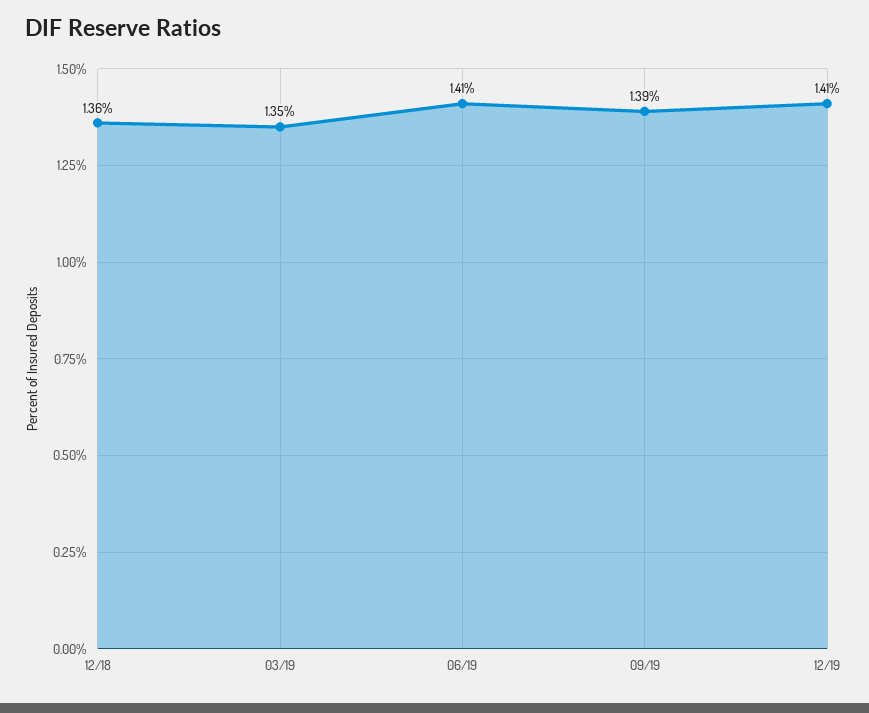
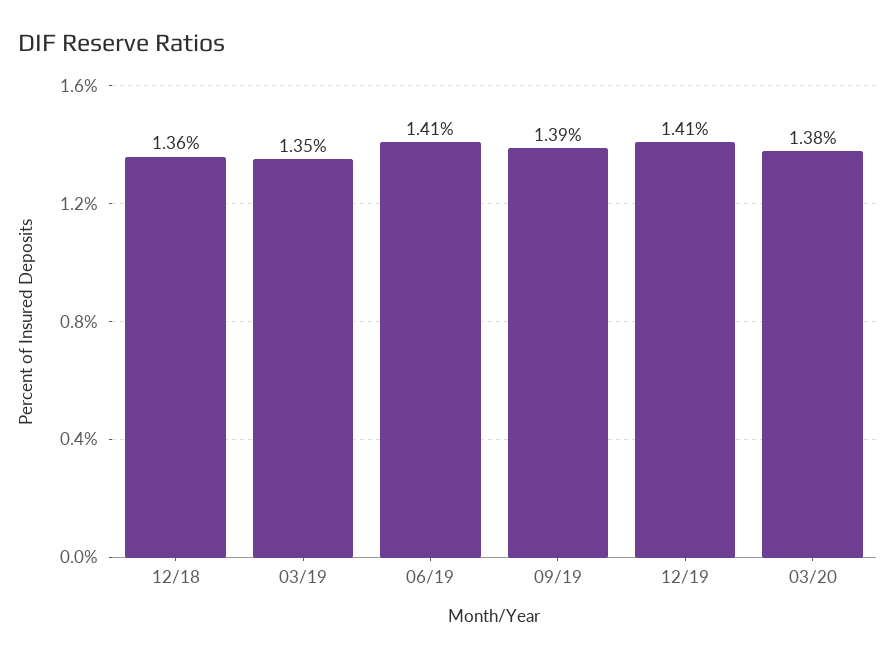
03/20: none -> 1.38

